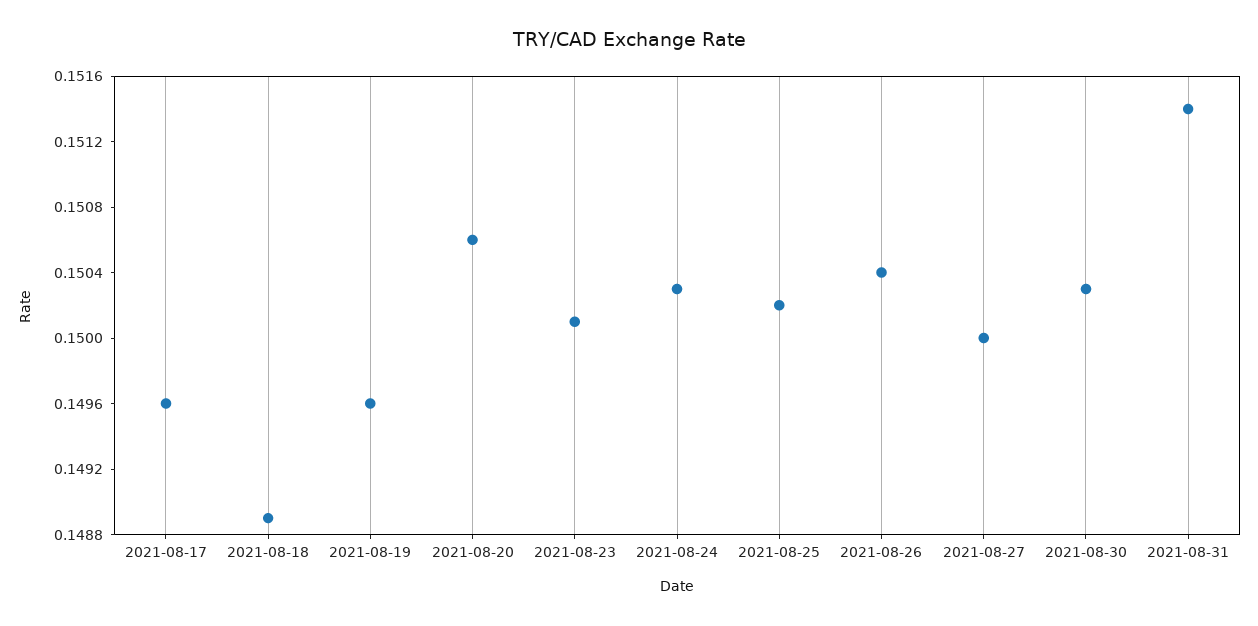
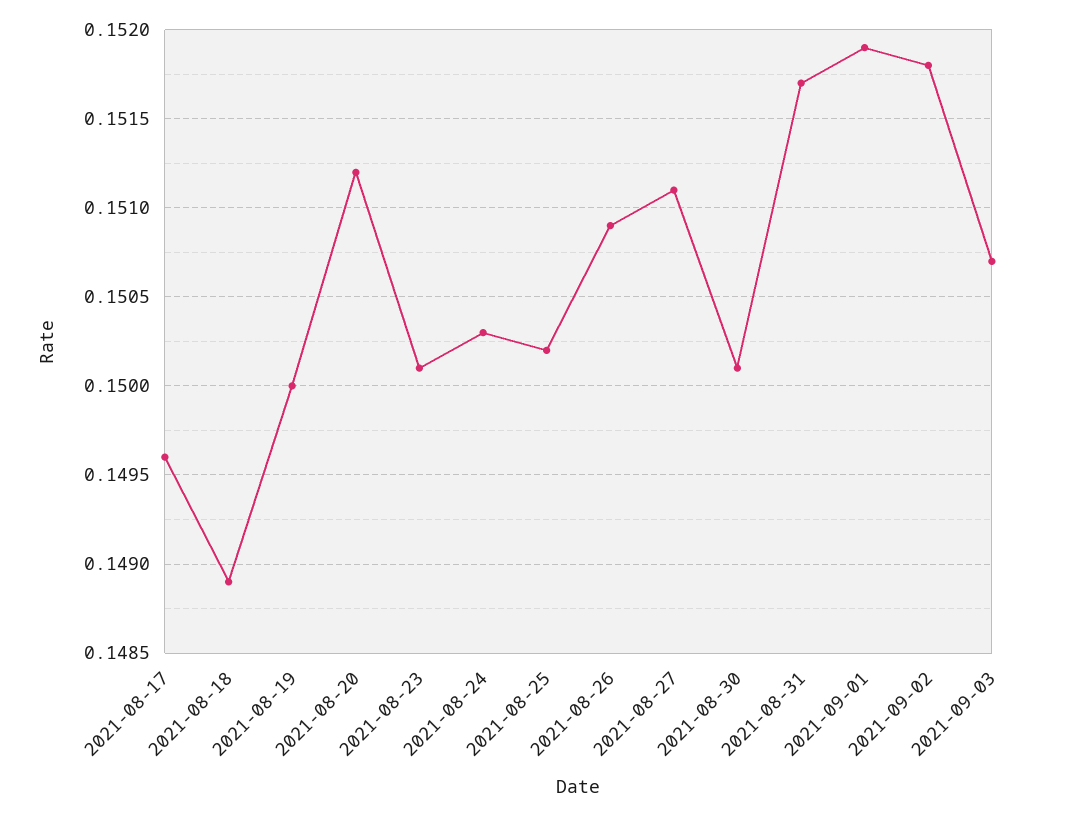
2021-08-19: 0.1496 -> 0.15
2021-08-20: 0.1506 -> 0.1512
2021-08-26: 0.1504 -> 0.1509
2021-08-27: 0.15 -> 0.1511
2021-08-30: 0.1503 -> 0.1501
2021-08-31: 0.1514 -> 0.1517
2021-09-01: none -> 0.1519
2021-09-02: none -> 0.1518
2021-09-03: none -> 0.1507

